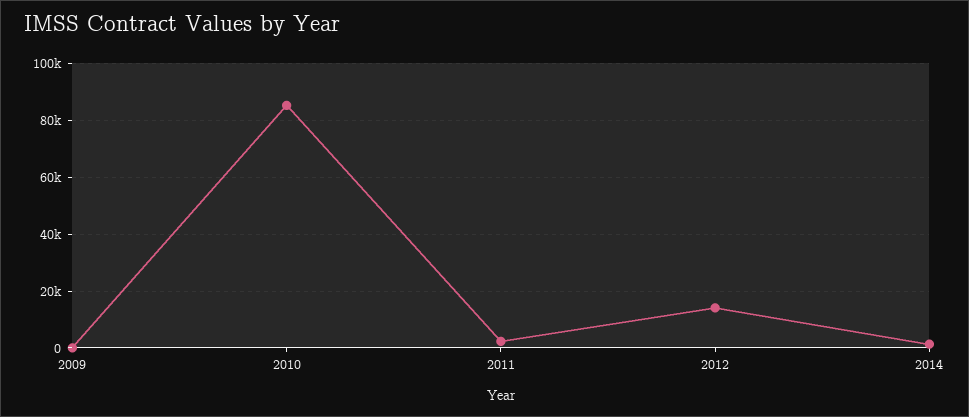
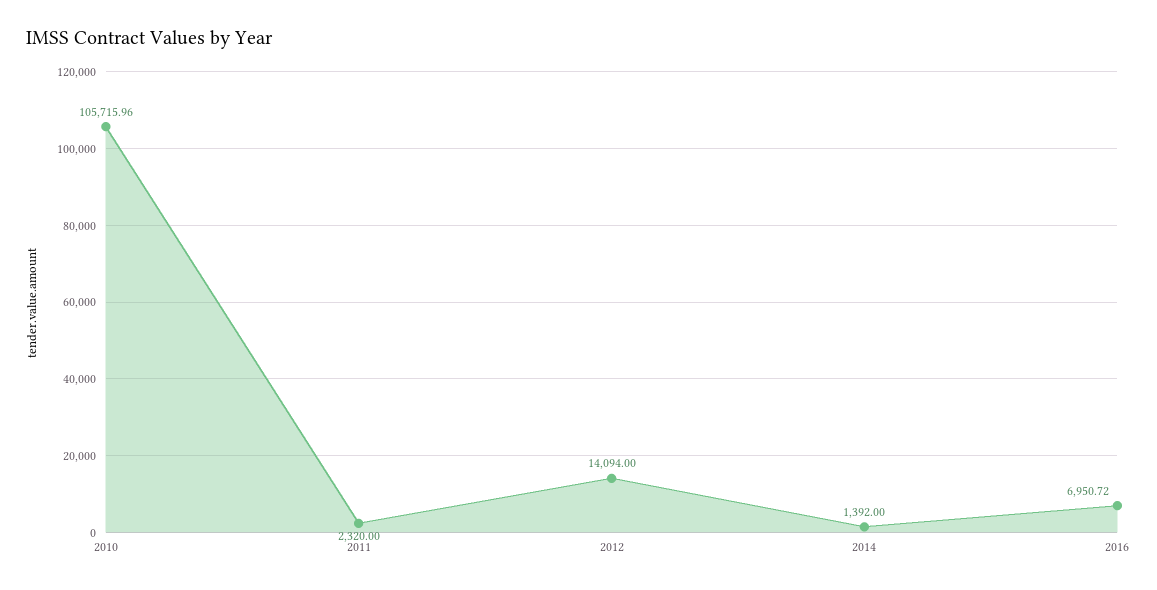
2009: 0 -> none
2010: 85000 -> 105715.96
2016: none -> 6950.72

